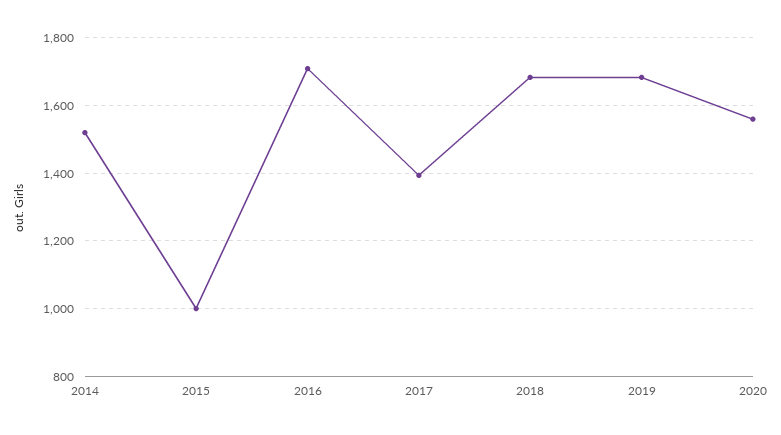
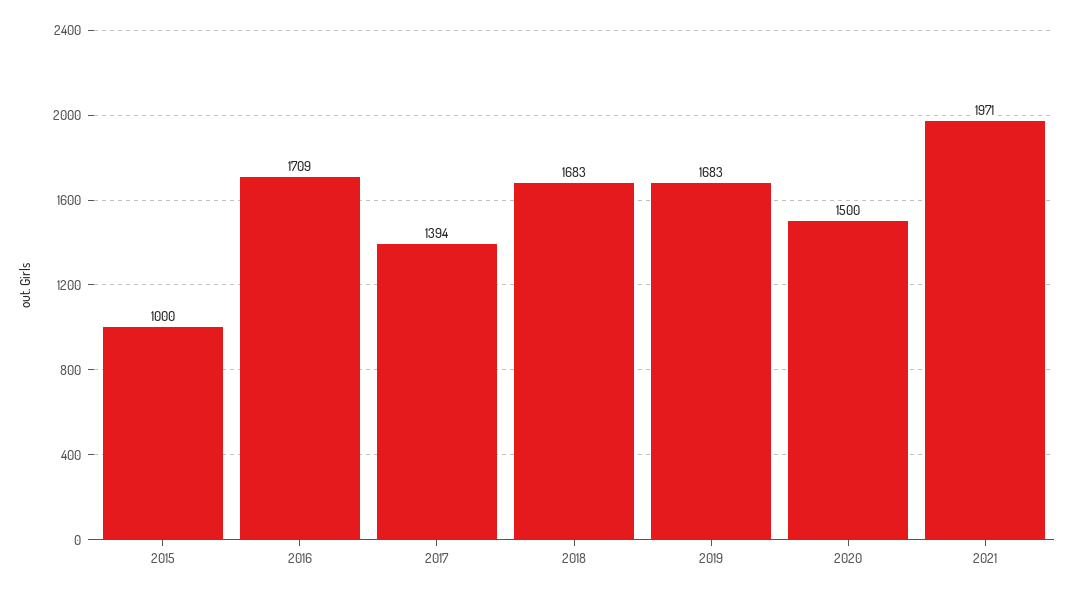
2014: 1520 -> none
2020: 1560 -> 1500
2021: none -> 1971

